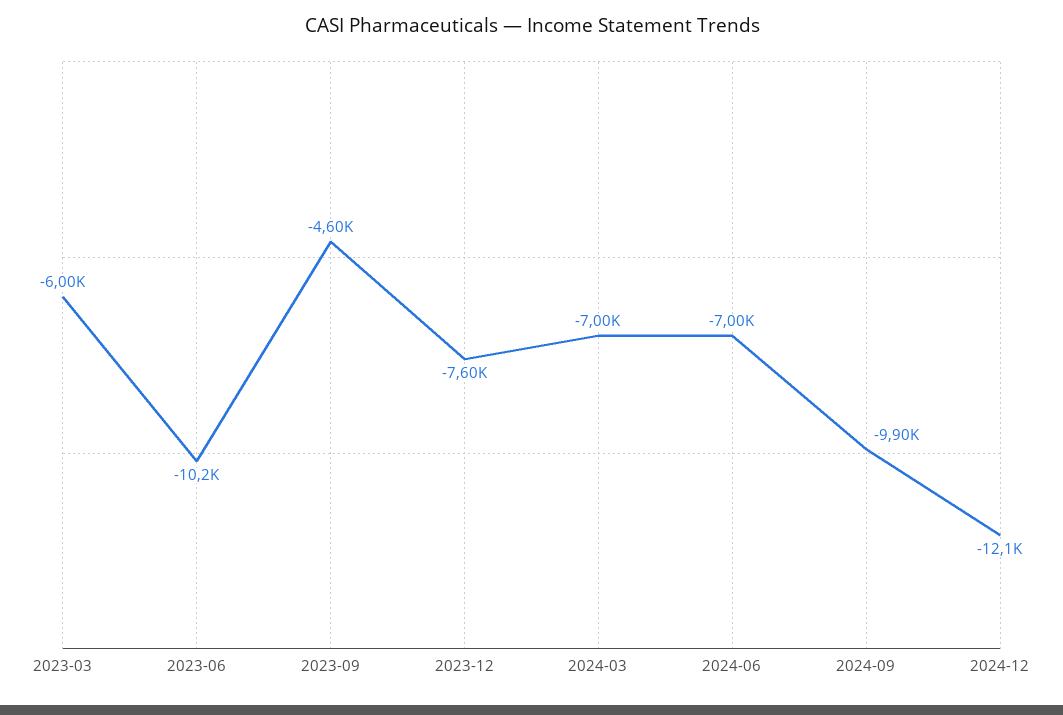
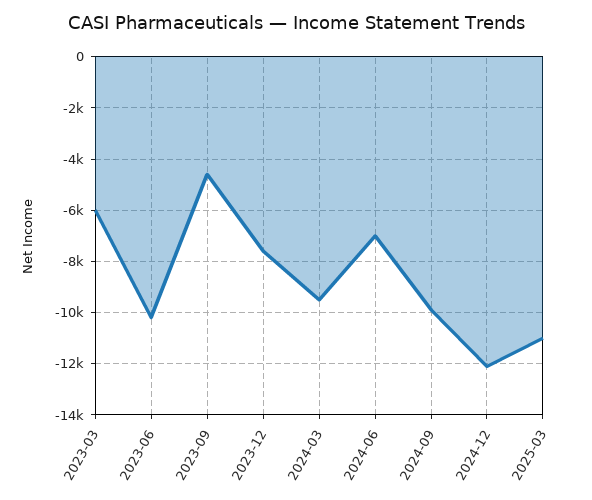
2024-03: -7000 -> -9500
2025-03: none -> -11000

